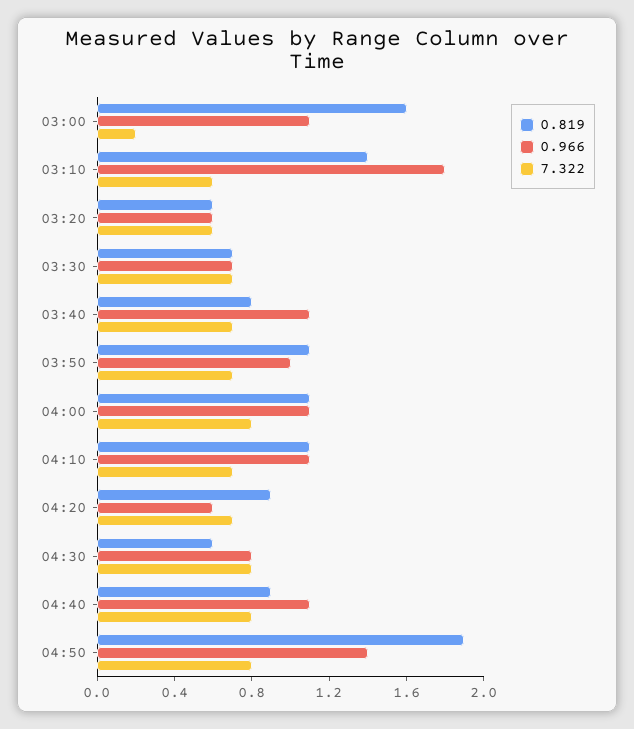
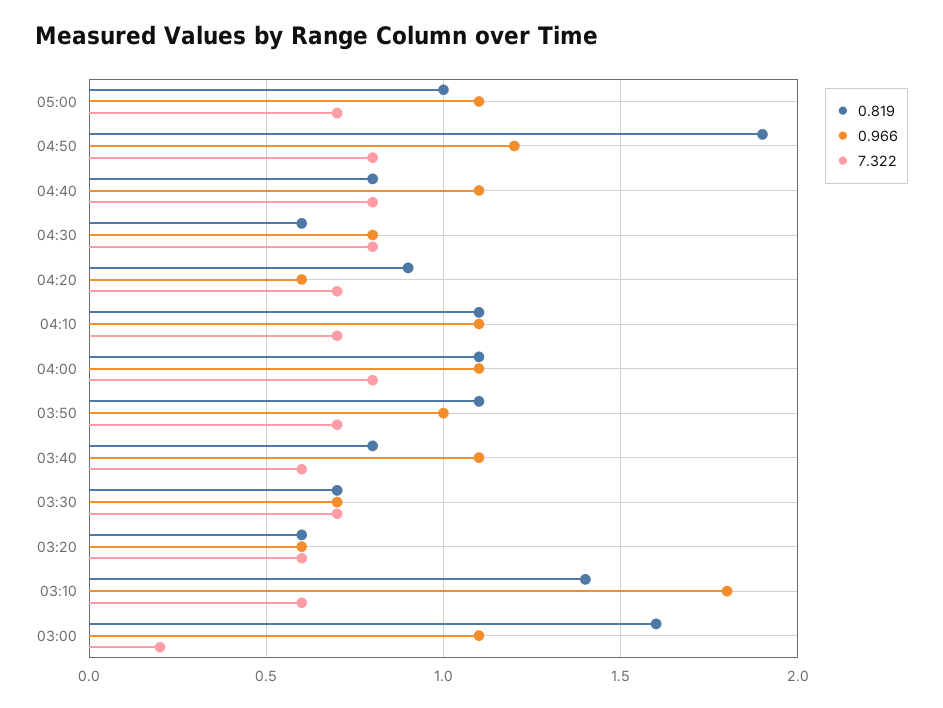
7.322, 03:40: 0.7 -> 0.6
0.819, 04:40: 0.9 -> 0.8
0.966, 04:50: 1.4 -> 1.2
0.819, 05:00: none -> 1
0.966, 05:00: none -> 1.1
7.322, 05:00: none -> 0.7

